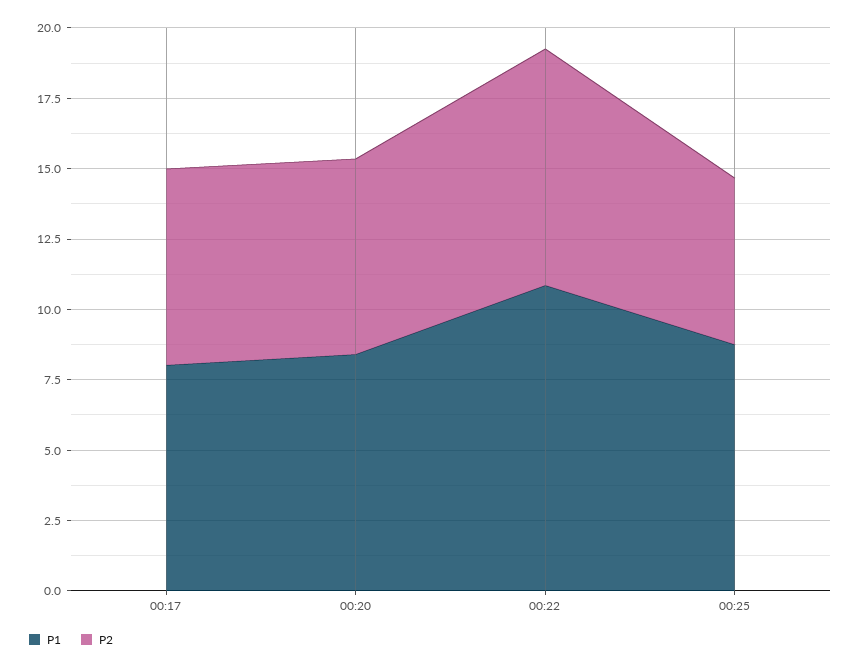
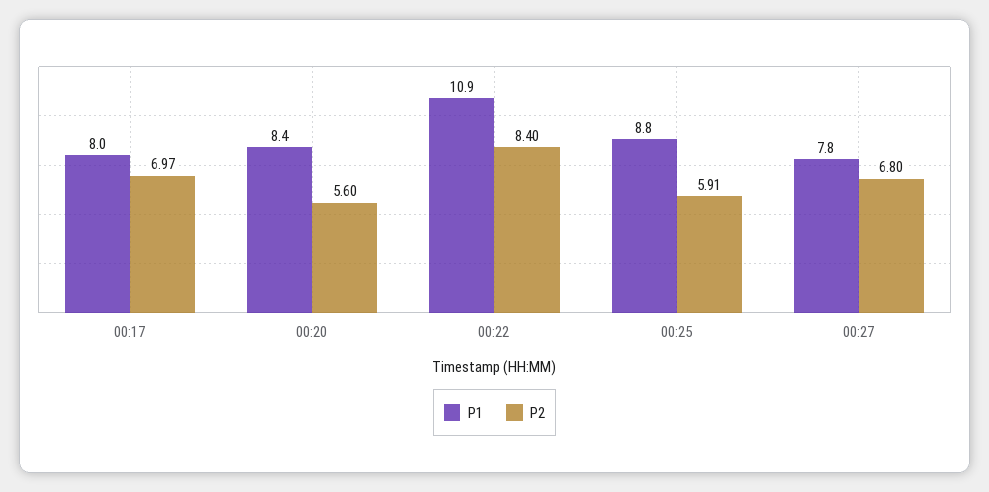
P2, 00:20: 7 -> 5.6
P1, 00:27: none -> 7.8
P2, 00:27: none -> 6.8

